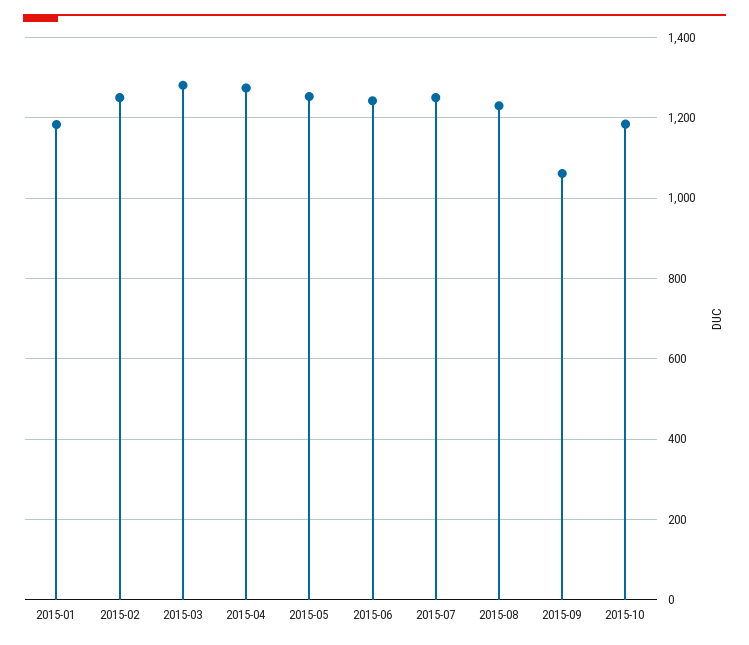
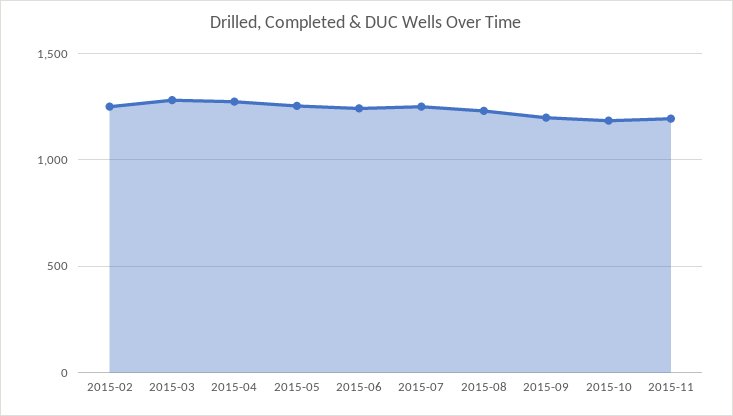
2015-01: 1180 -> none
2015-09: 1060 -> 1200
2015-11: none -> 1200

